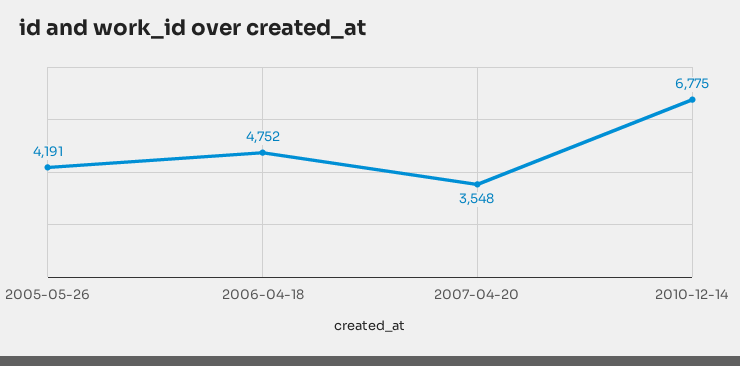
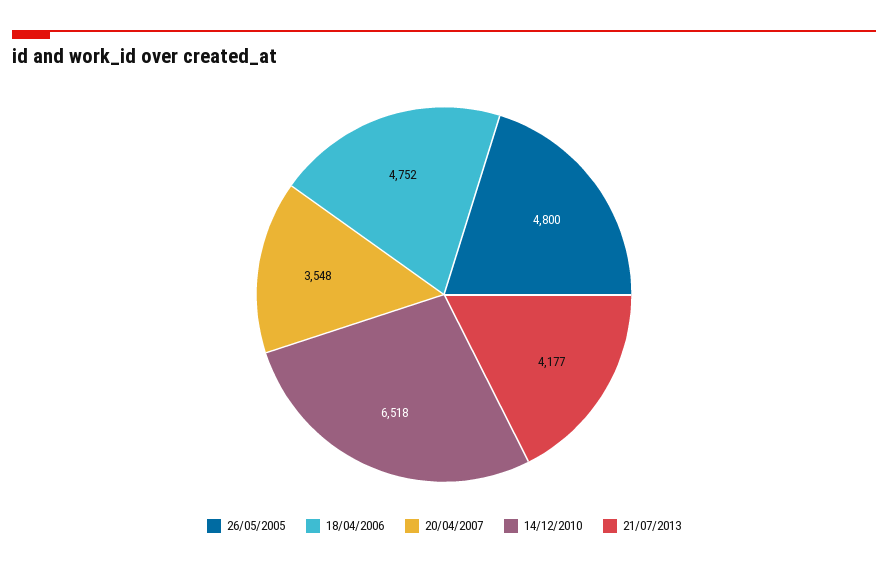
2005-05-26: 4191 -> 4800
2010-12-14: 6775 -> 6518
21/07/2013: none -> 4177

